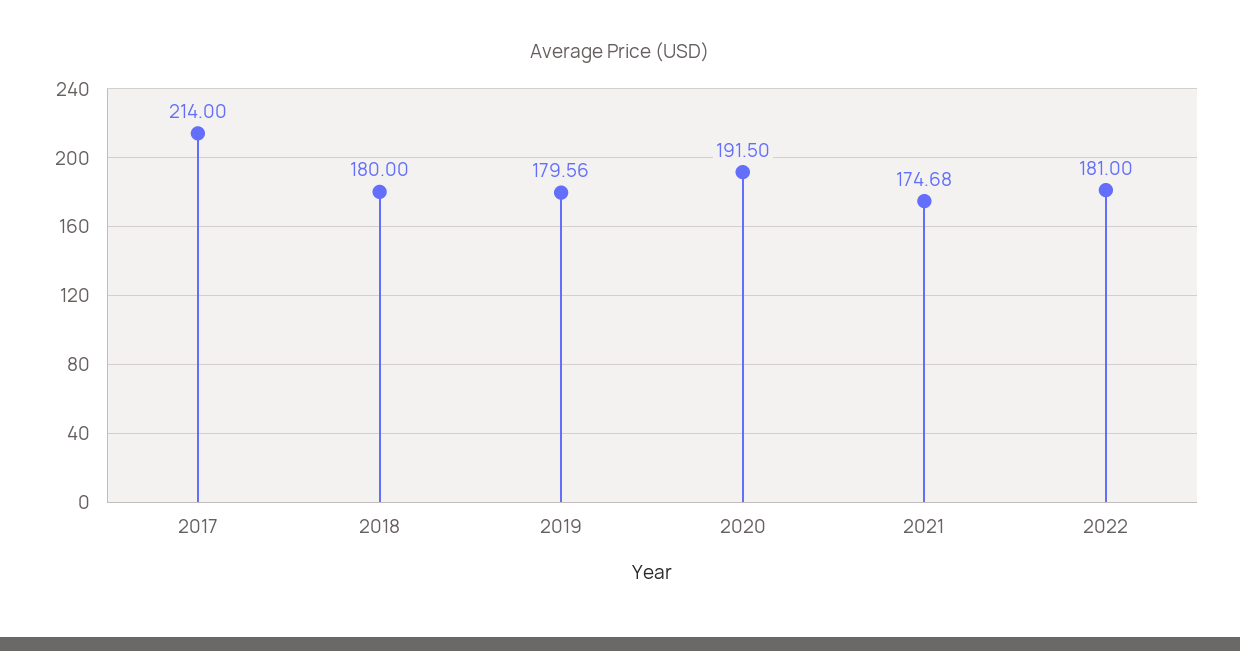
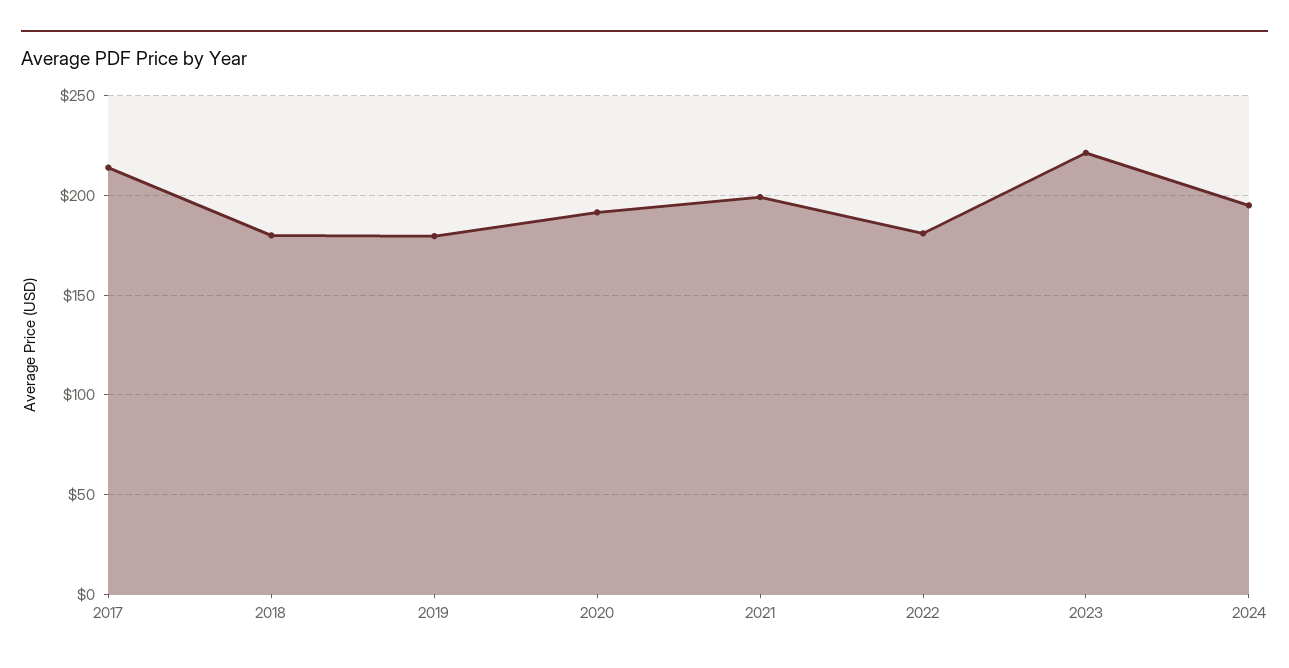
2021: 174.68 -> 200
2023: none -> 220
2024: none -> 195

